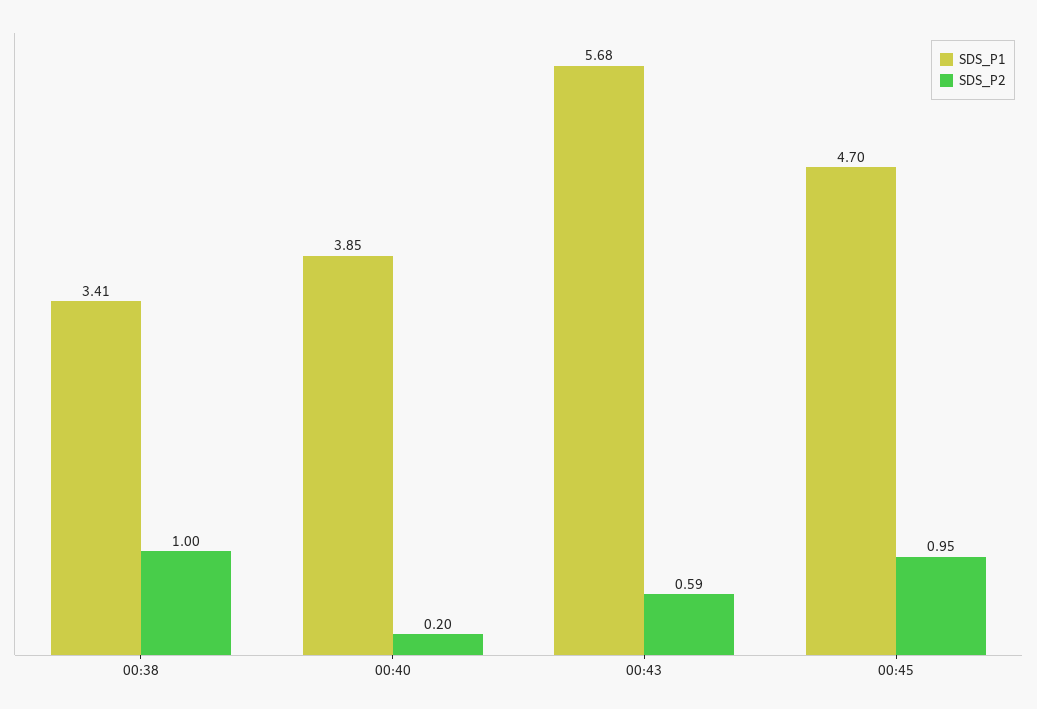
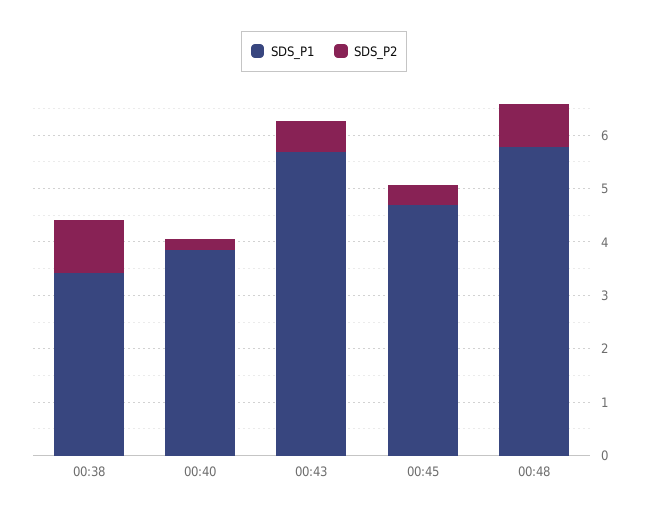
SDS_P2, 00:45: 0.95 -> 0.4
SDS_P1, 00:48: none -> 5.8
SDS_P2, 00:48: none -> 0.8

